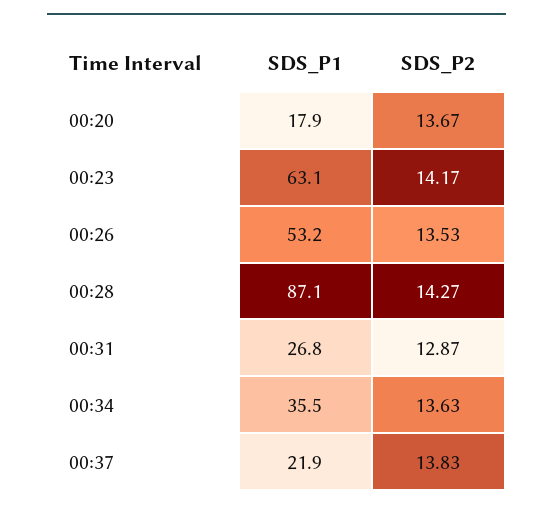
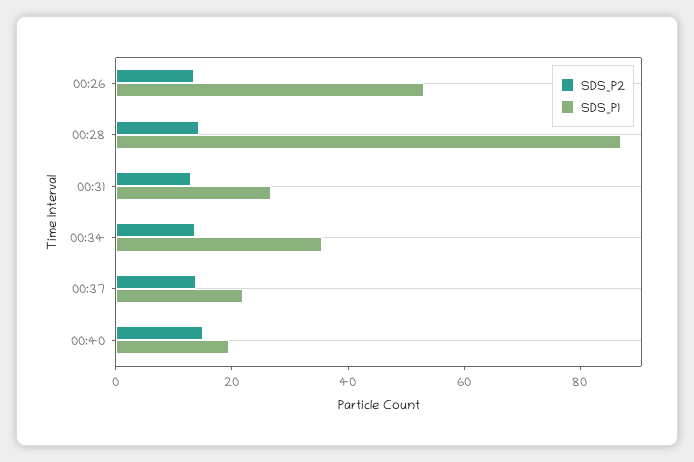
SDS_P1, 00:20: 17.9 -> none
SDS_P2, 00:20: 13.67 -> none
SDS_P1, 00:23: 63.1 -> none
SDS_P2, 00:23: 14.17 -> none
SDS_P2, 00:40: none -> 15
SDS_P1, 00:40: none -> 20

